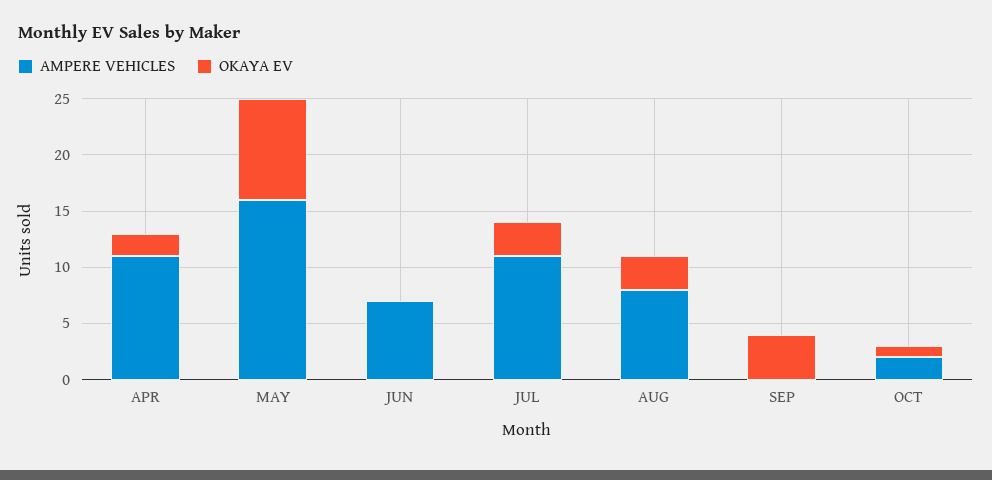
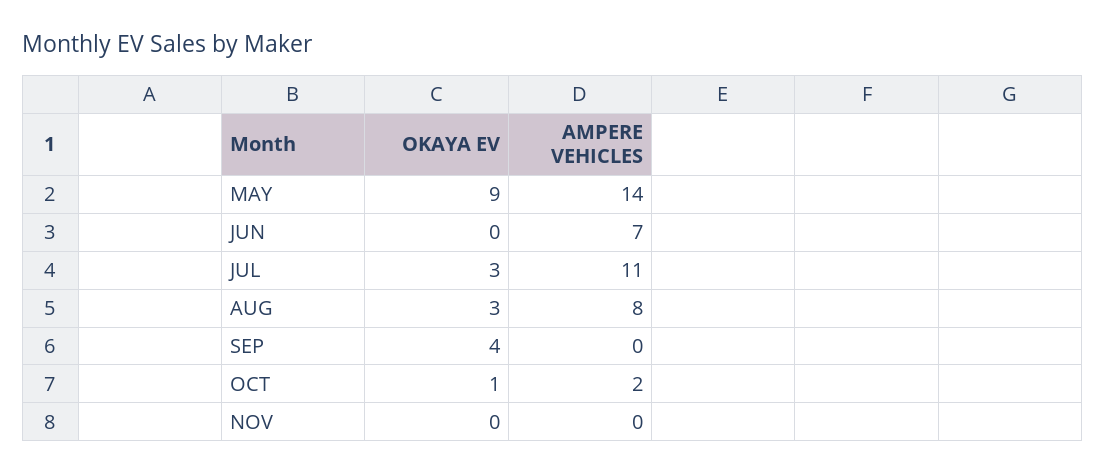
AMPERE VEHICLES, APR: 11 -> none
OKAYA EV, APR: 2 -> none
AMPERE VEHICLES, MAY: 16 -> 14
OKAYA EV, NOV: none -> 0
AMPERE VEHICLES, NOV: none -> 0

